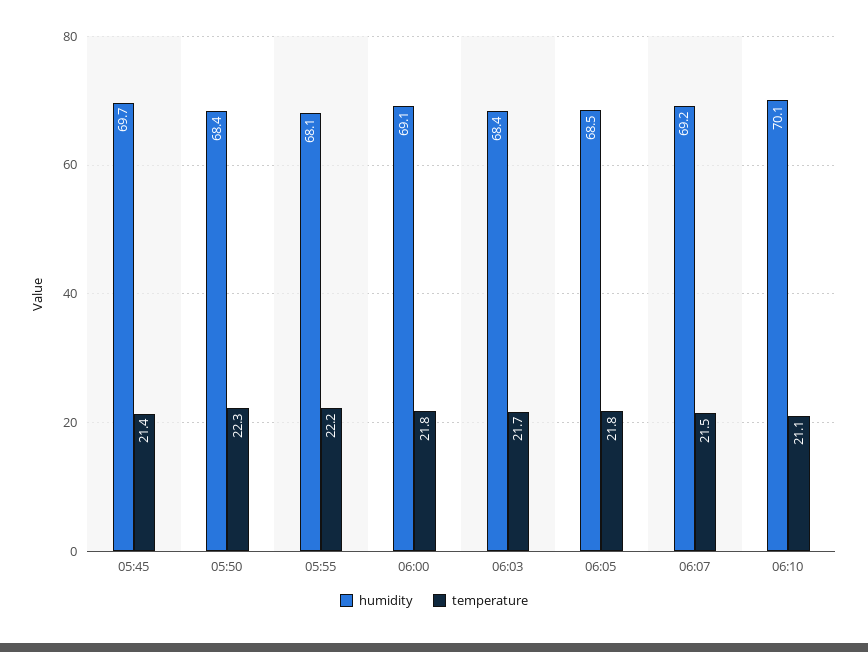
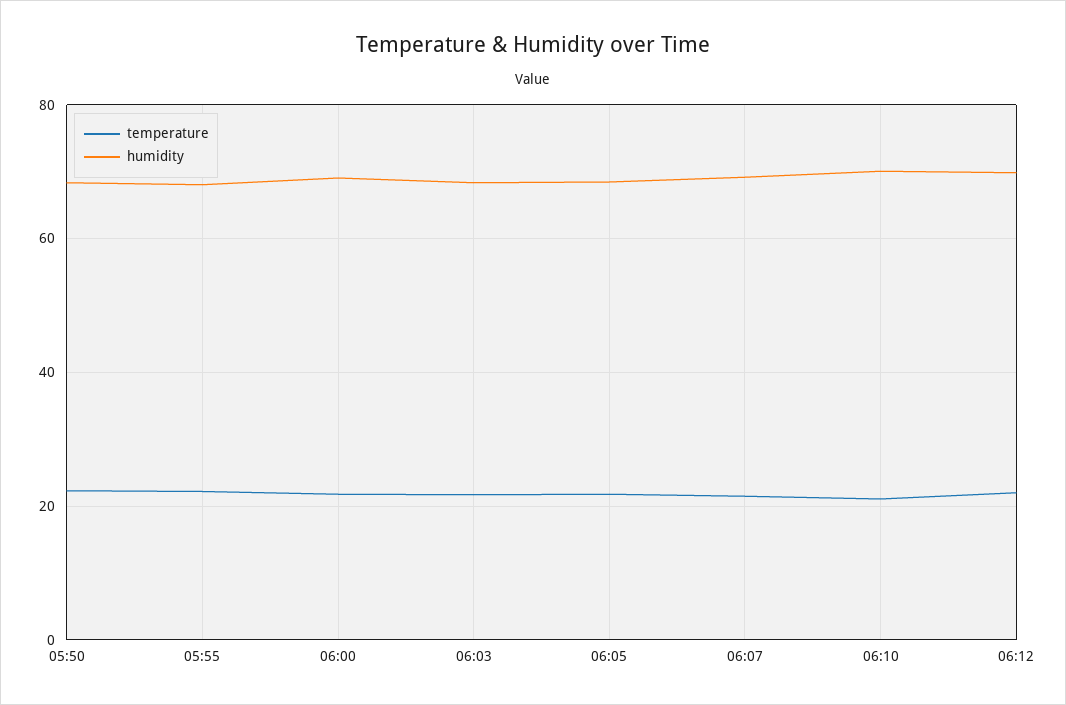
humidity, 05:45: 69.7 -> none
temperature, 05:45: 21.4 -> none
temperature, 06:12: none -> 22
humidity, 06:12: none -> 70

